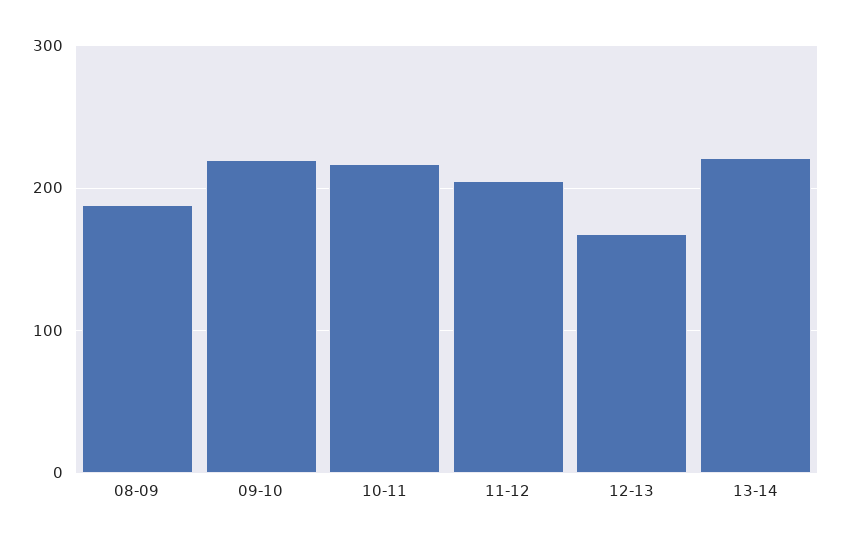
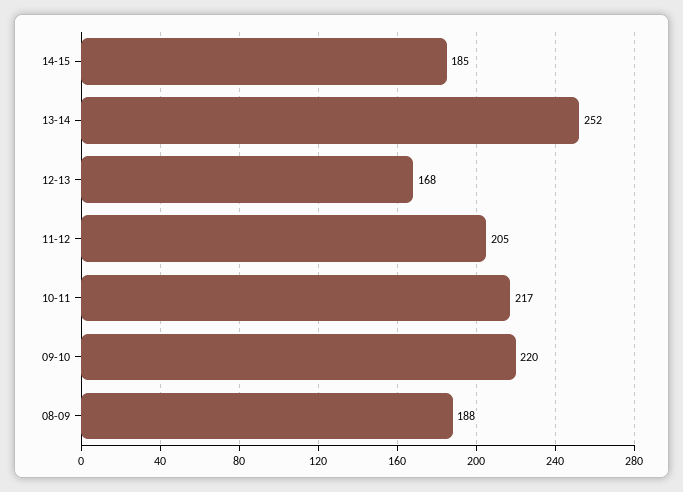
13-14: 220 -> 252
14-15: none -> 185

